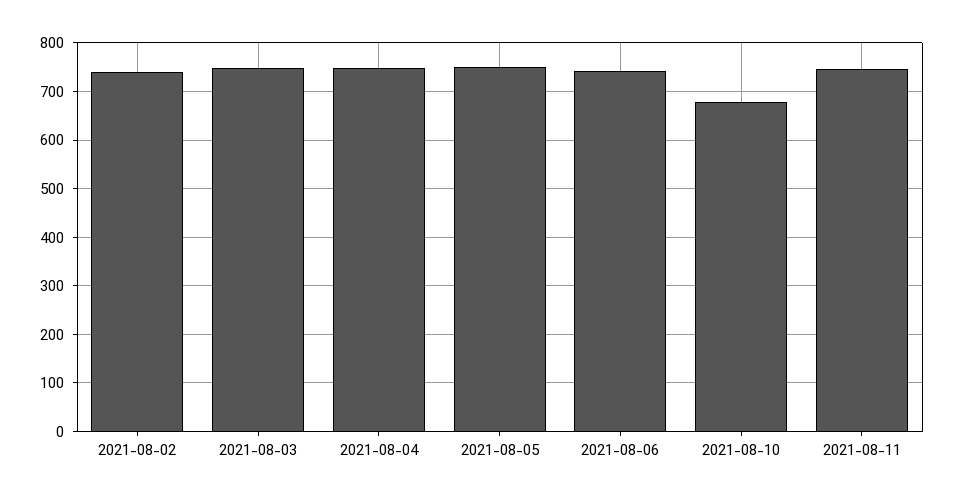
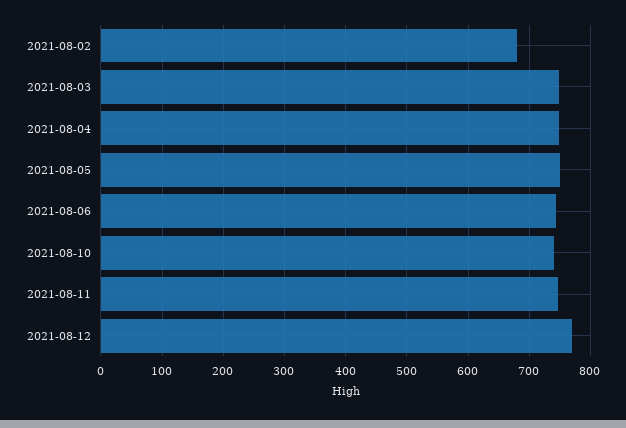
2021-08-02: 740 -> 680
2021-08-10: 680 -> 740
2021-08-12: none -> 770

